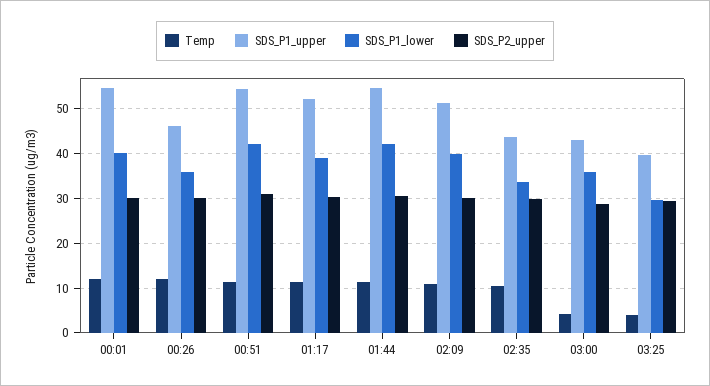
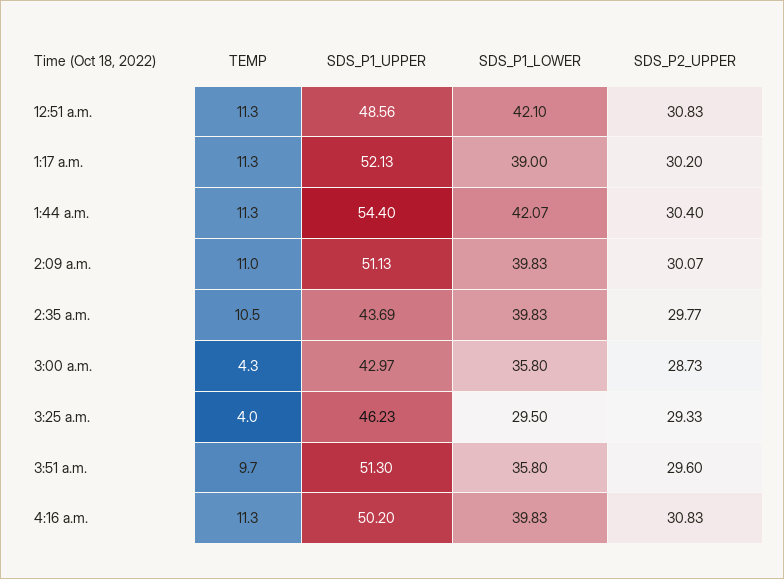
Temp, 00:01: 12 -> none
SDS_P1_upper, 00:01: 54 -> none
SDS_P1_lower, 00:01: 40 -> none
SDS_P2_upper, 00:01: 30 -> none
Temp, 00:26: 12 -> none
SDS_P1_upper, 00:26: 46 -> none
SDS_P1_lower, 00:26: 36 -> none
SDS_P2_upper, 00:26: 30 -> none
SDS_P1_upper, 00:51: 54 -> 48.56
SDS_P1_lower, 02:35: 34 -> 39.83
SDS_P1_upper, 03:25: 40 -> 46.23
Temp, 3:51 a.m.: none -> 9.7
SDS_P1_upper, 3:51 a.m.: none -> 51.3
SDS_P1_lower, 3:51 a.m.: none -> 35.8
SDS_P2_upper, 3:51 a.m.: none -> 29.6
Temp, 4:16 a.m.: none -> 11.3
SDS_P1_upper, 4:16 a.m.: none -> 50.2
SDS_P1_lower, 4:16 a.m.: none -> 39.83
SDS_P2_upper, 4:16 a.m.: none -> 30.83

